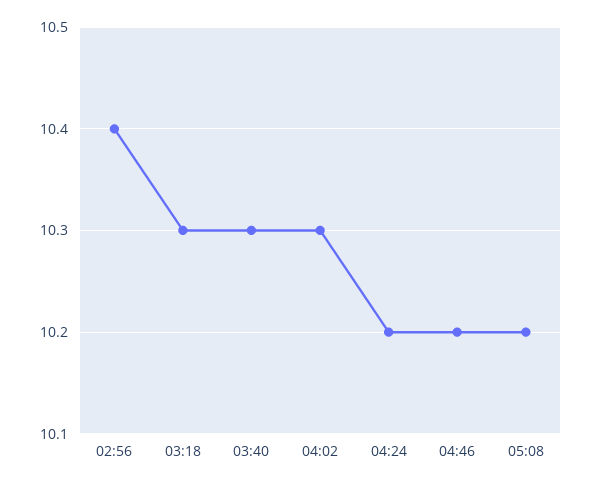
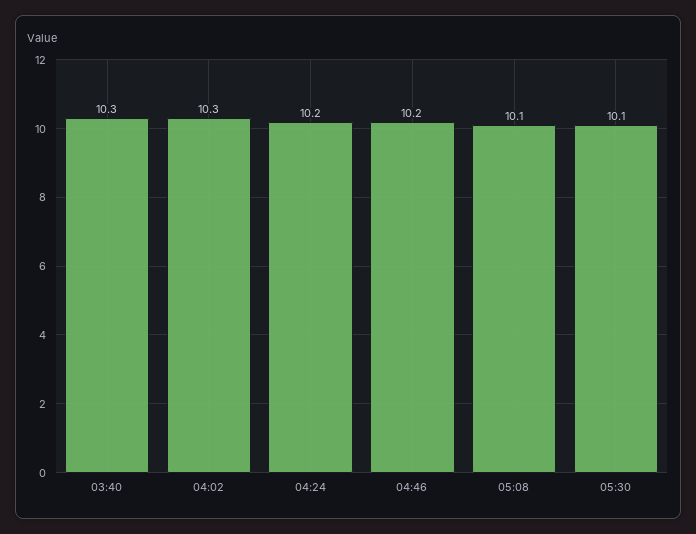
02:56: 10.4 -> none
03:18: 10.3 -> none
05:08: 10.2 -> 10.1
05:30: none -> 10.1

